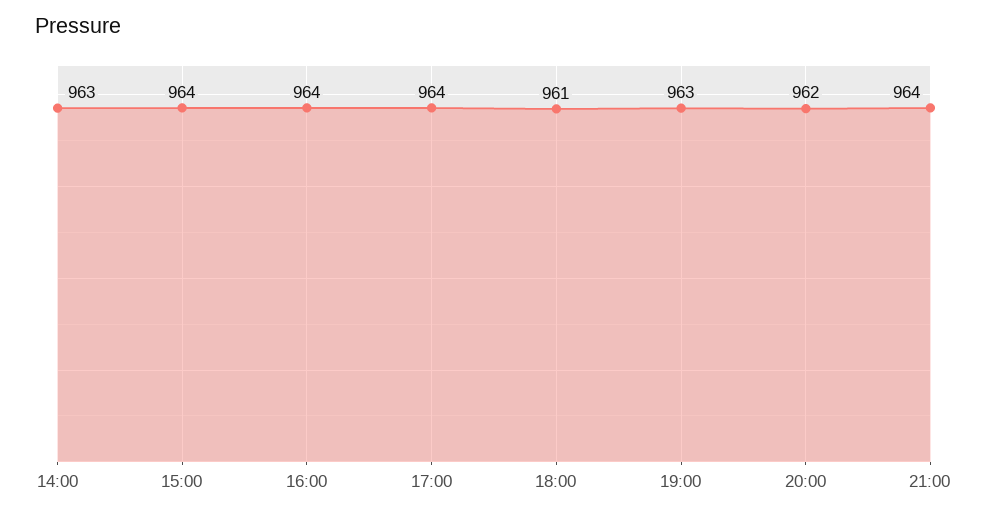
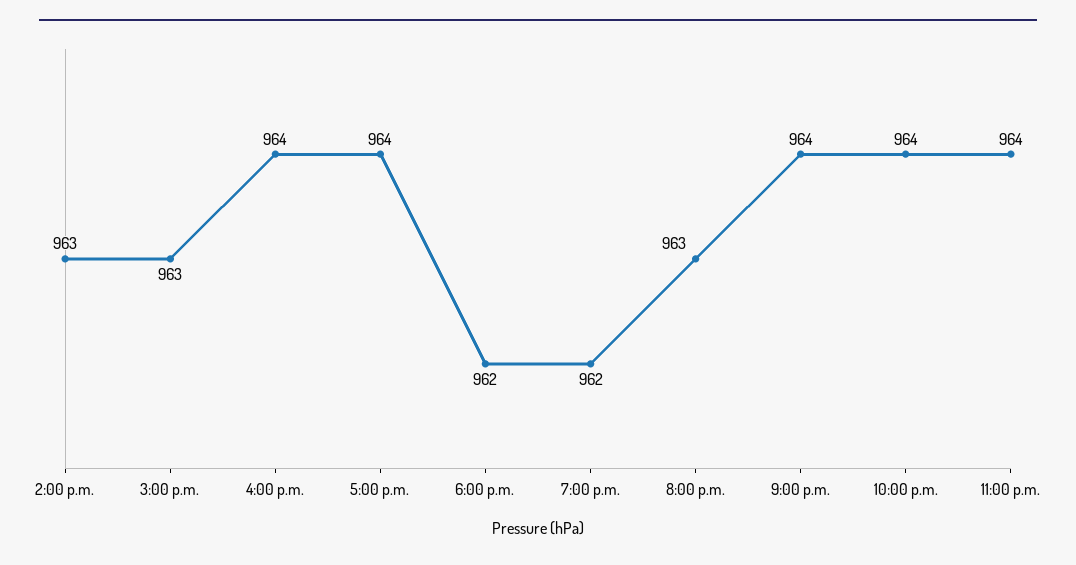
15:00: 964 -> 963
18:00: 961 -> 962
19:00: 963 -> 962
20:00: 962 -> 963
10:00 p.m.: none -> 964
11:00 p.m.: none -> 964

